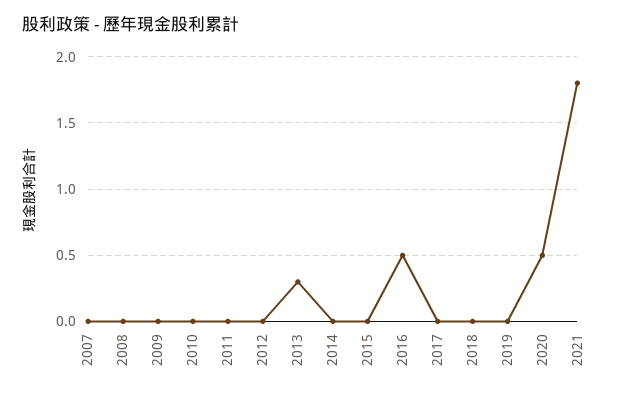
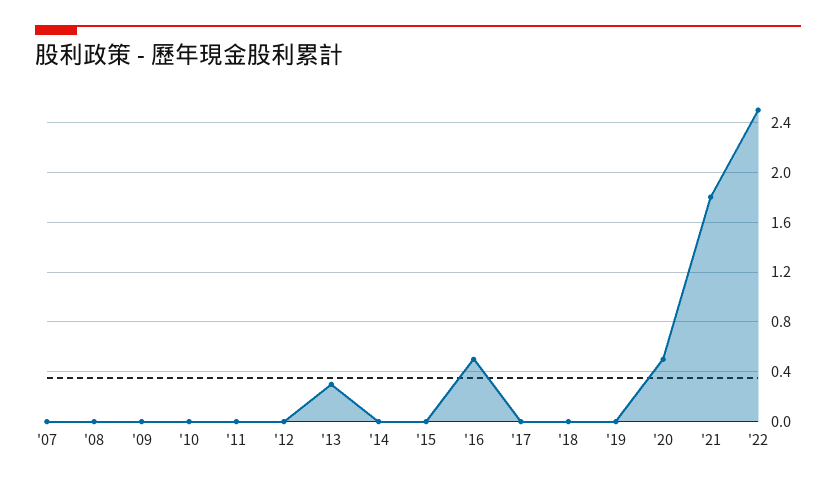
'22: none -> 2.5

